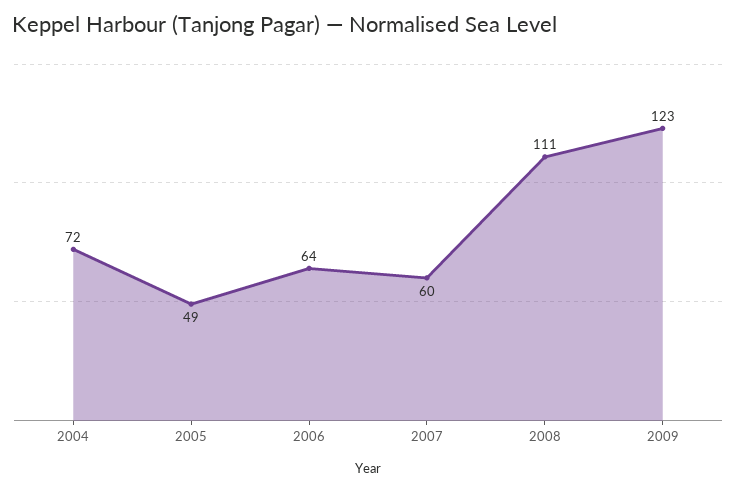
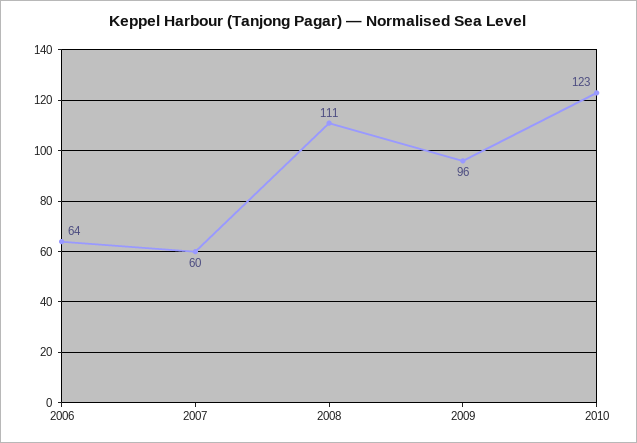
2004: 72 -> none
2005: 49 -> none
2009: 123 -> 96
2010: none -> 123

